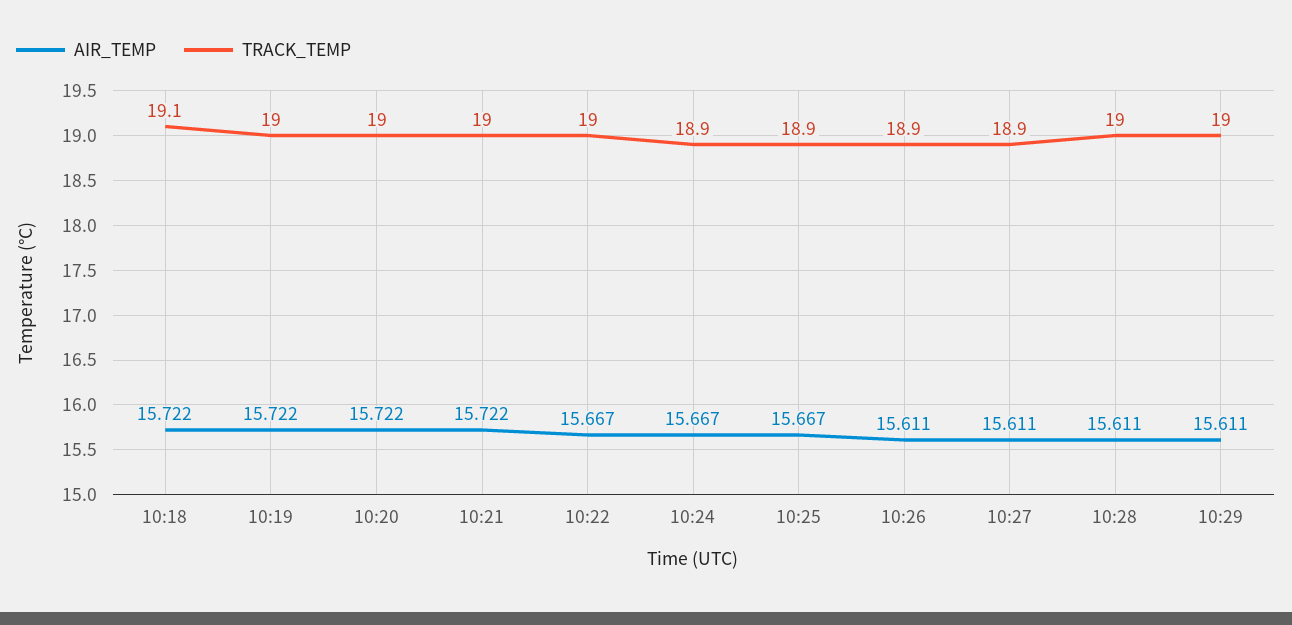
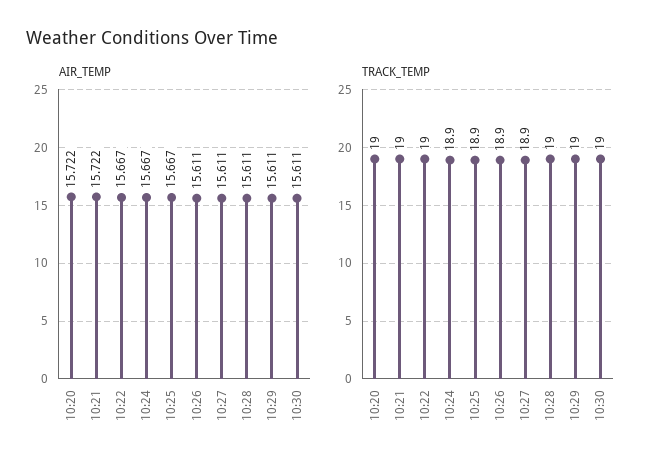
AIR_TEMP, 10:18: 15.722 -> none
TRACK_TEMP, 10:18: 19.1 -> none
AIR_TEMP, 10:19: 15.722 -> none
TRACK_TEMP, 10:19: 19 -> none
AIR_TEMP, 10:30: none -> 15.611
TRACK_TEMP, 10:30: none -> 19

